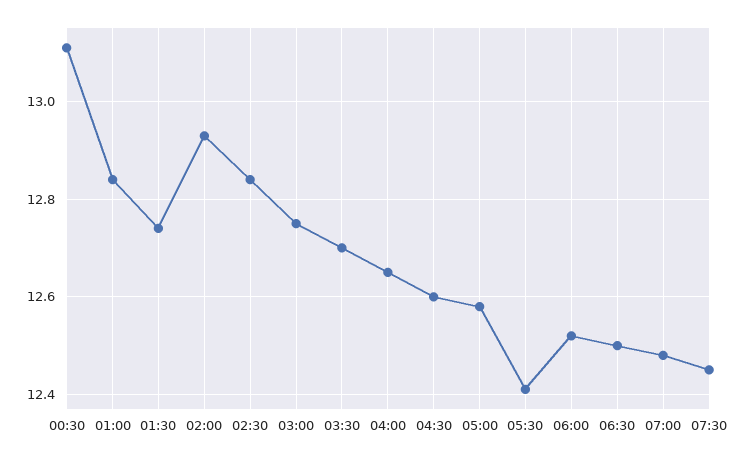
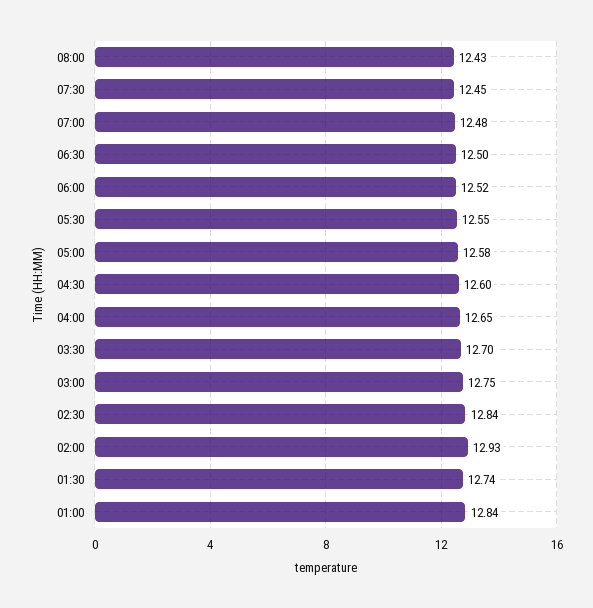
00:30: 13.1 -> none
05:30: 12.4 -> 12.55
08:00: none -> 12.43

